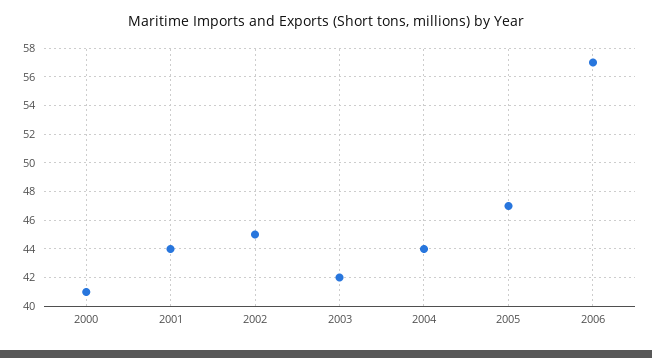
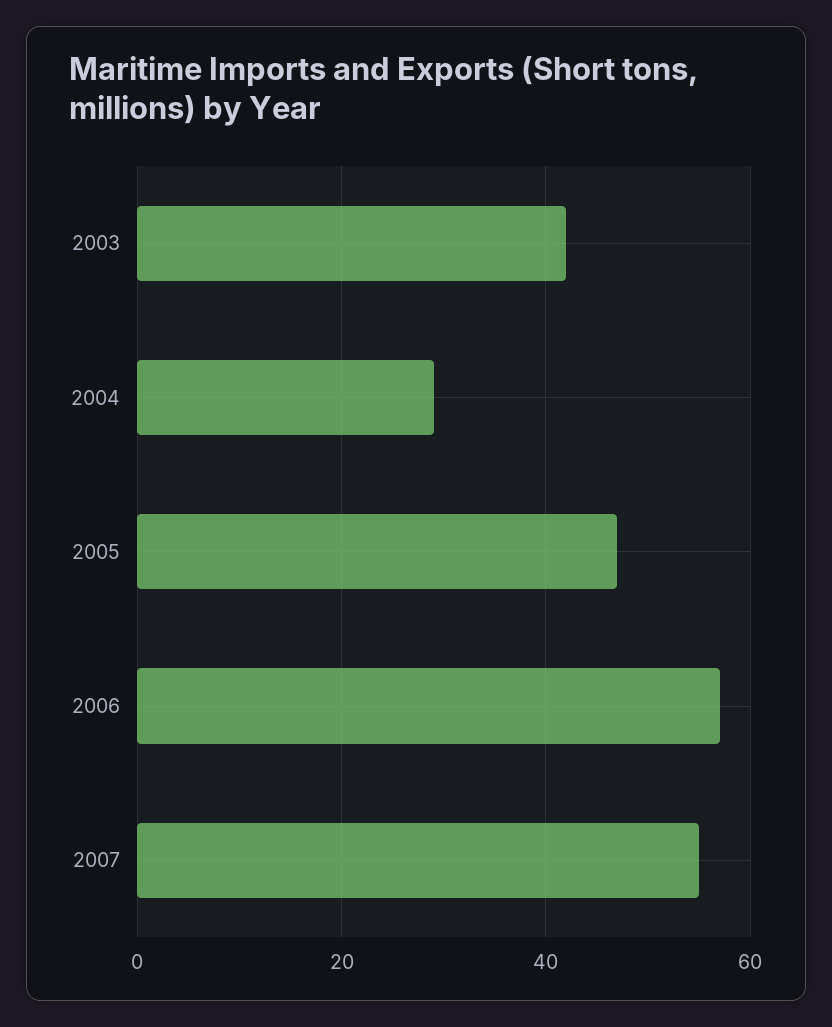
2000: 41 -> none
2001: 44 -> none
2002: 45 -> none
2004: 44 -> 30
2007: none -> 55

